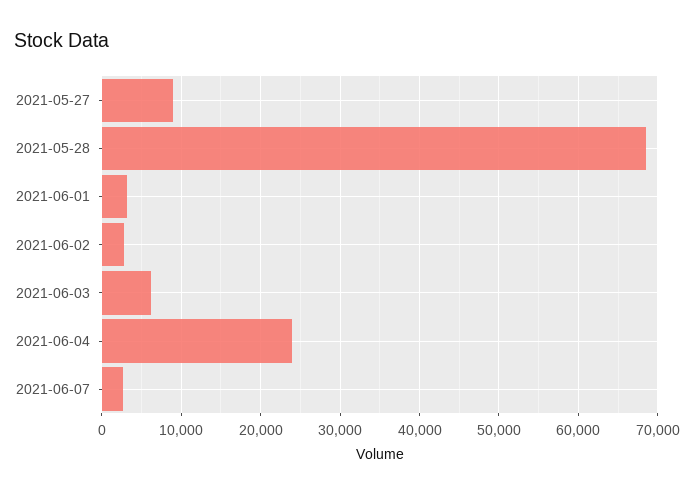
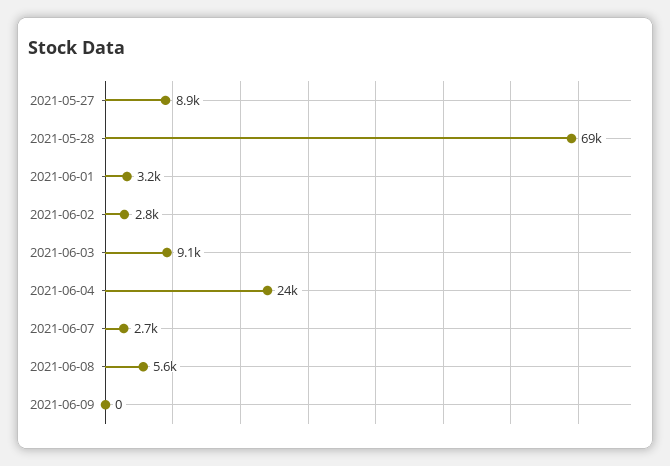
2021-06-03: 6000 -> 9100
2021-06-08: none -> 5600
2021-06-09: none -> 0

